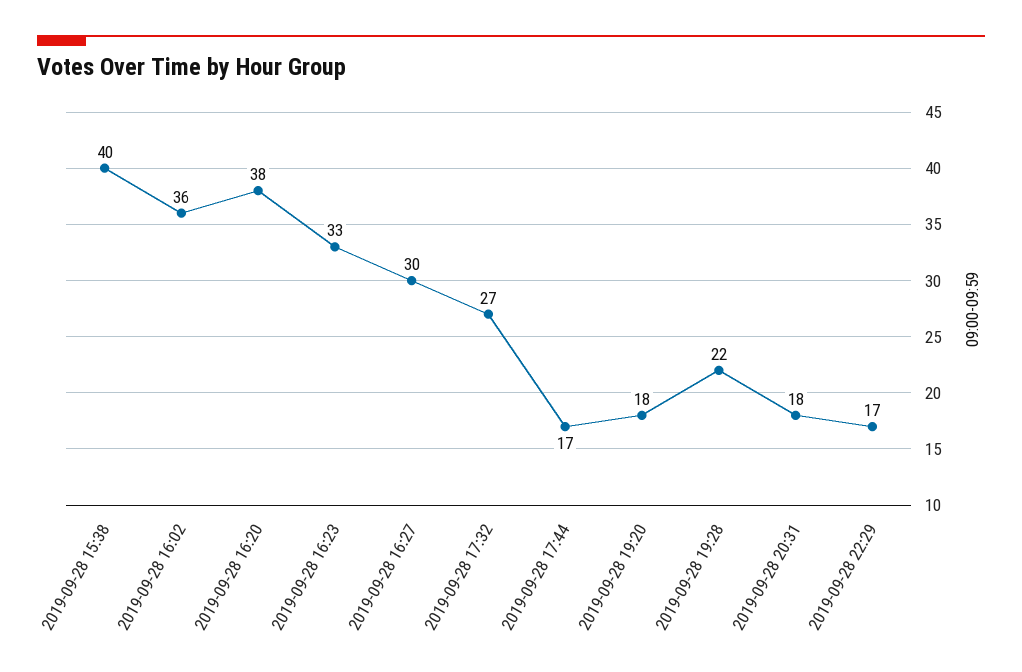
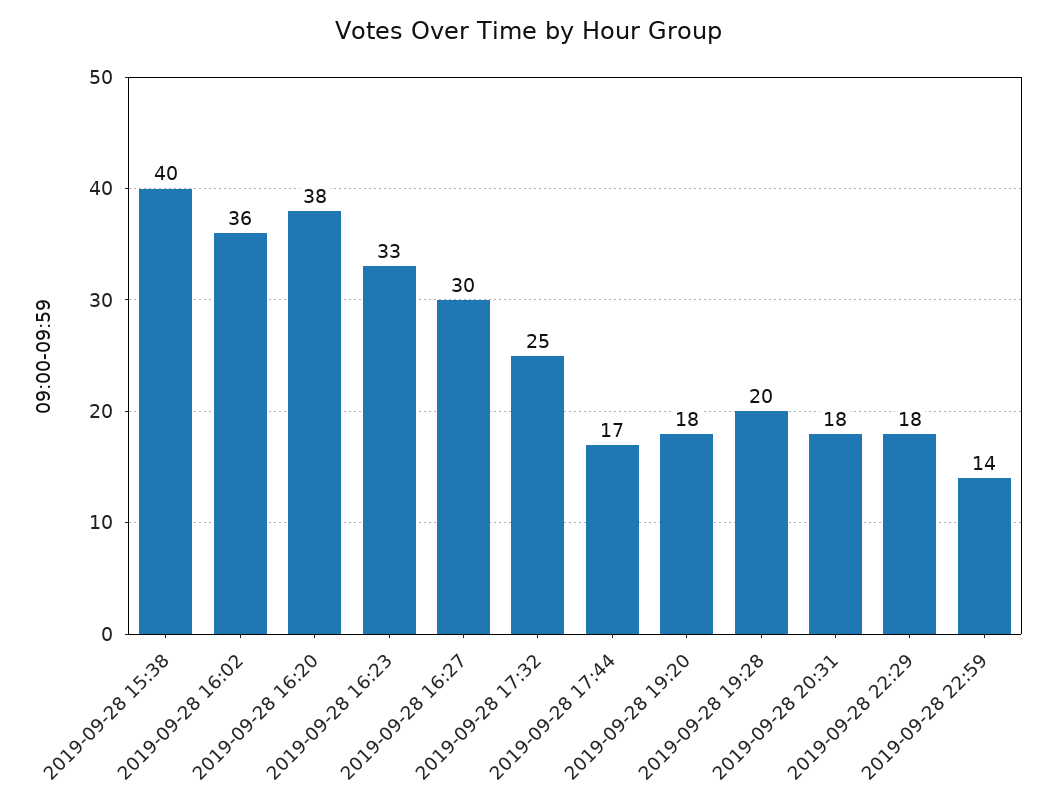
2019-09-28 17:32: 27 -> 25
2019-09-28 19:28: 22 -> 20
2019-09-28 22:29: 17 -> 18
2019-09-28 22:59: none -> 14

